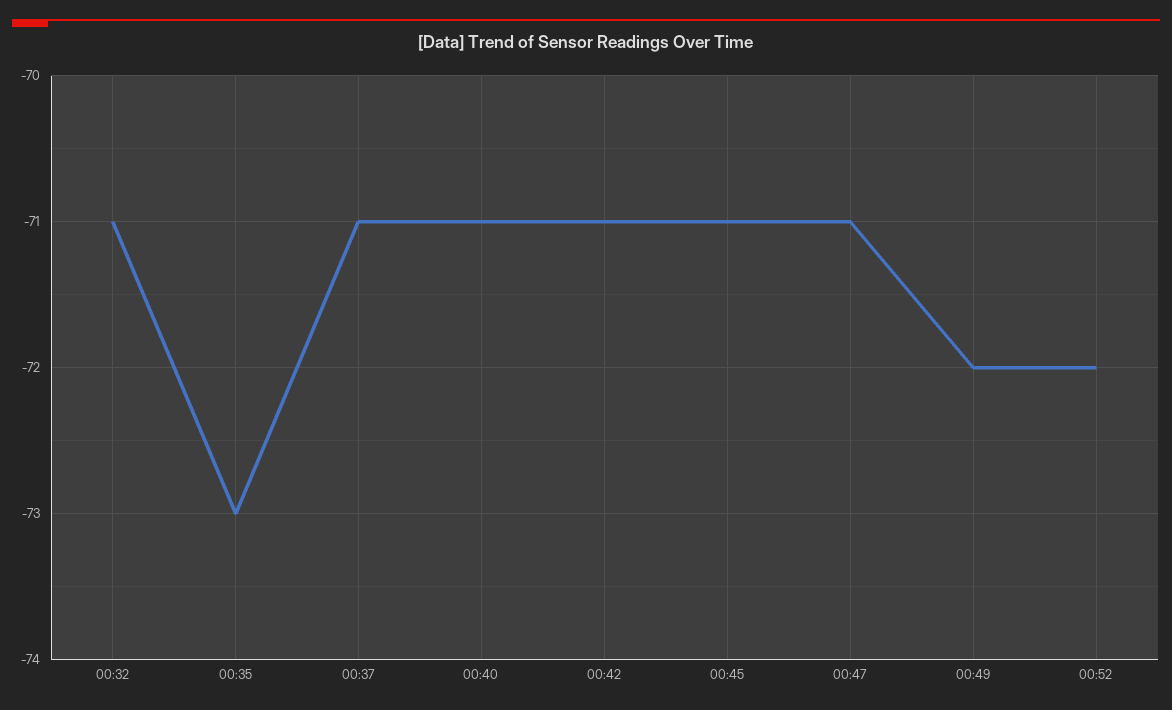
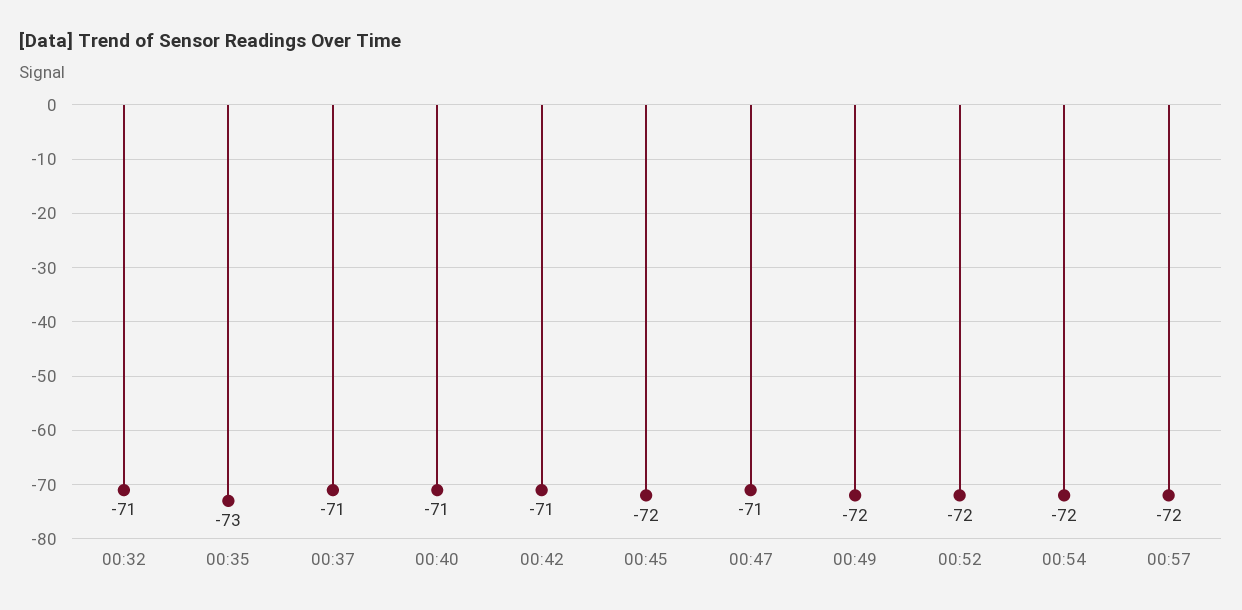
00:45: -71 -> -72
00:54: none -> -72
00:57: none -> -72

